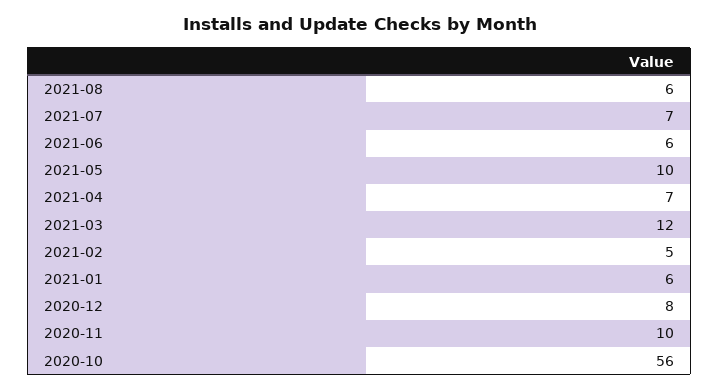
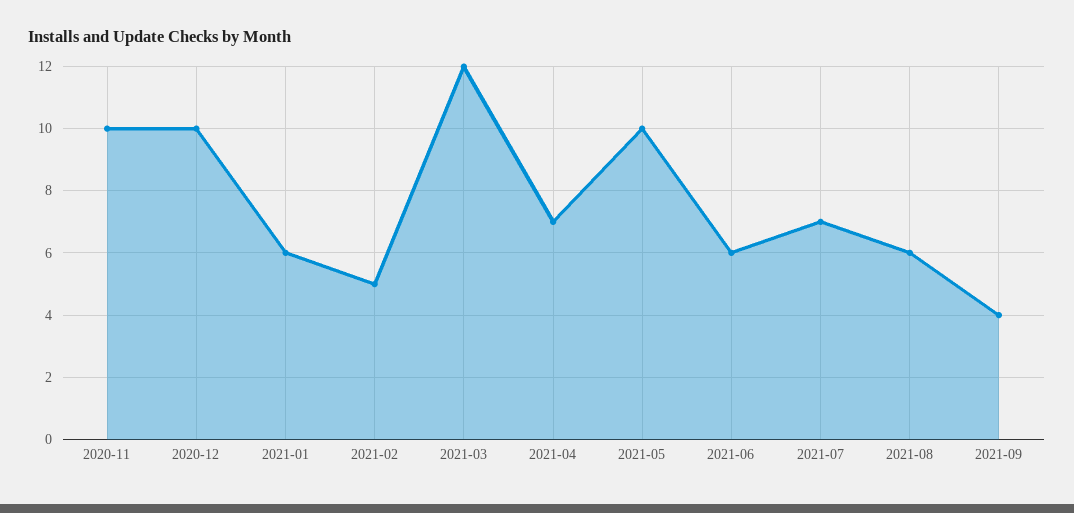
2020-12: 8 -> 10
2020-10: 56 -> none
2021-09: none -> 4

